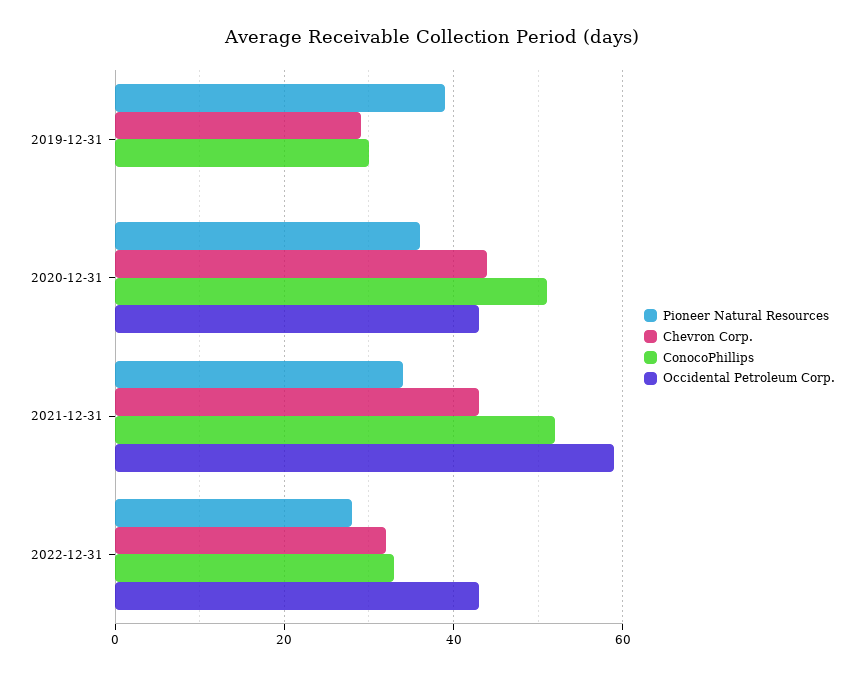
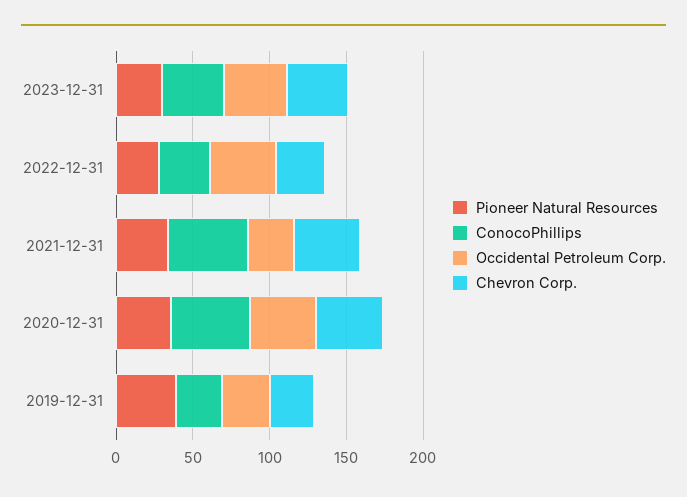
Occidental Petroleum Corp., 2019-12-31: 0 -> 30
Occidental Petroleum Corp., 2021-12-31: 60 -> 30
Pioneer Natural Resources, 2023-12-31: none -> 30
ConocoPhillips, 2023-12-31: none -> 40
Occidental Petroleum Corp., 2023-12-31: none -> 40
Chevron Corp., 2023-12-31: none -> 40

